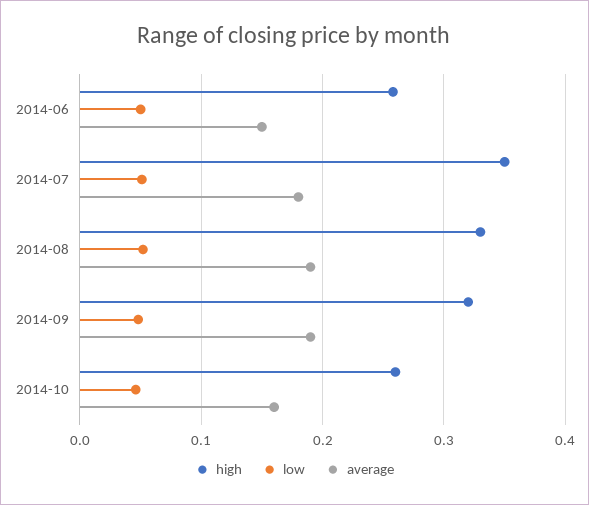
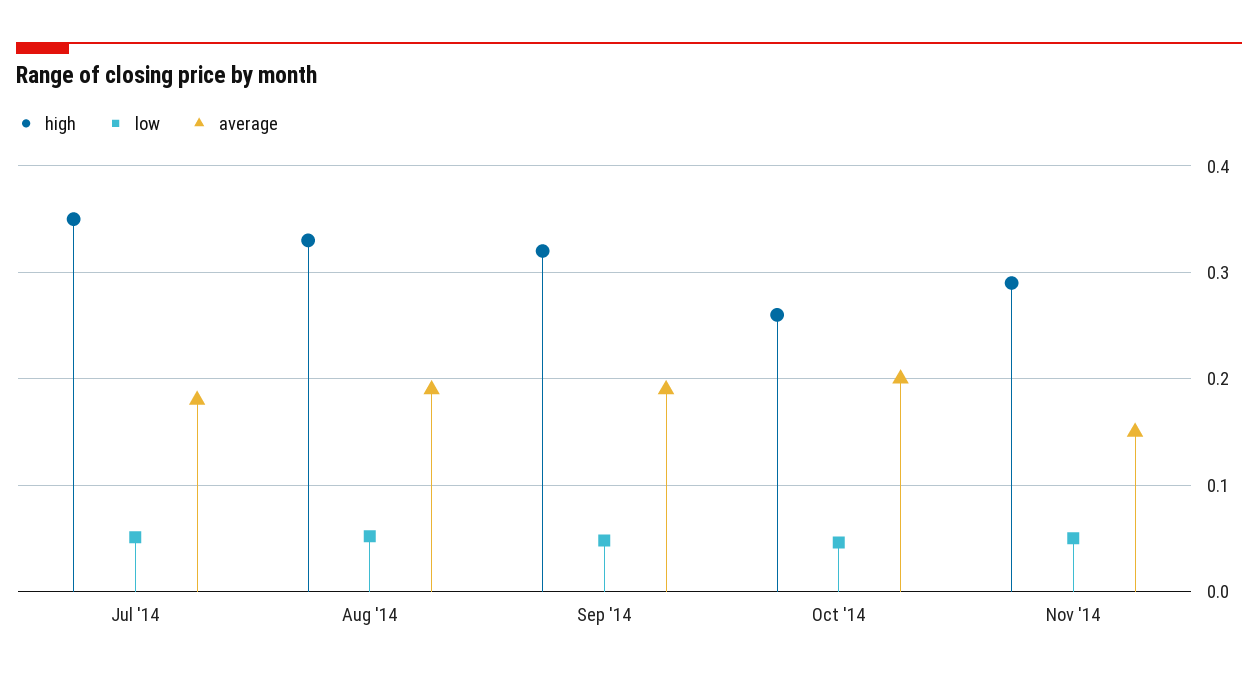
high, 2014-06: 0.26 -> none
low, 2014-06: 0.05 -> none
average, 2014-06: 0.15 -> none
average, 2014-10: 0.16 -> 0.2
high, Nov '14: none -> 0.29
low, Nov '14: none -> 0.05
average, Nov '14: none -> 0.15

